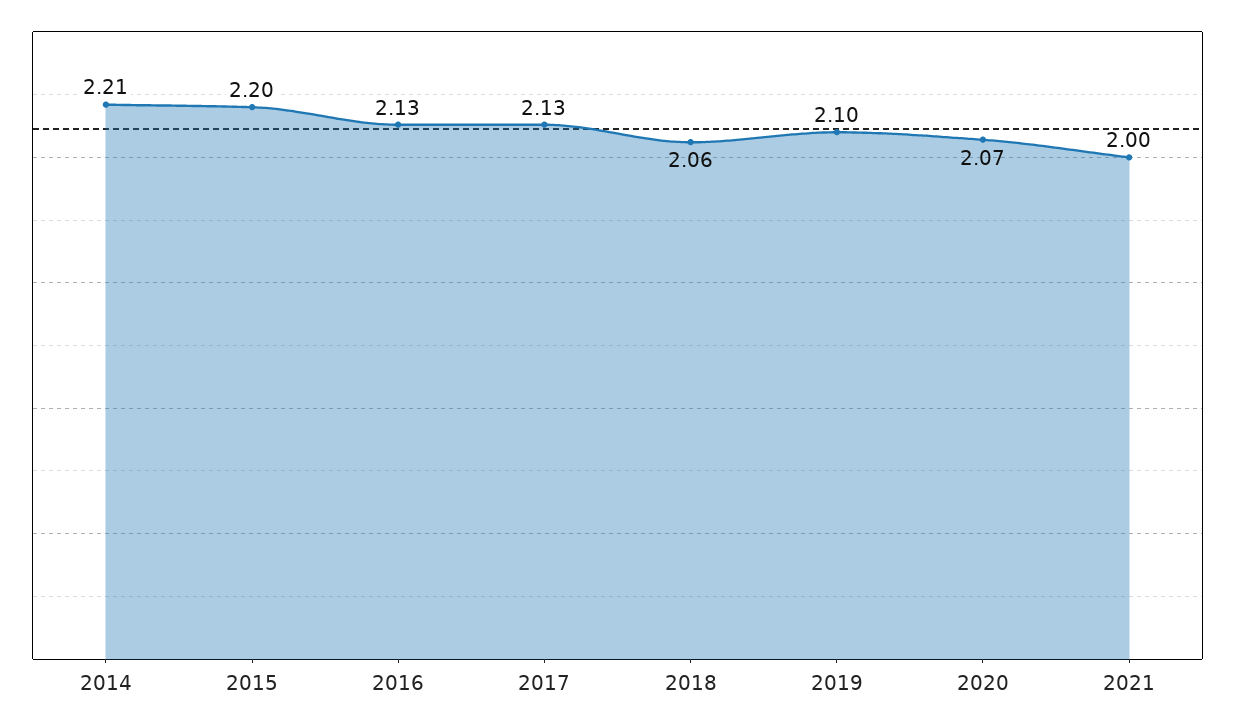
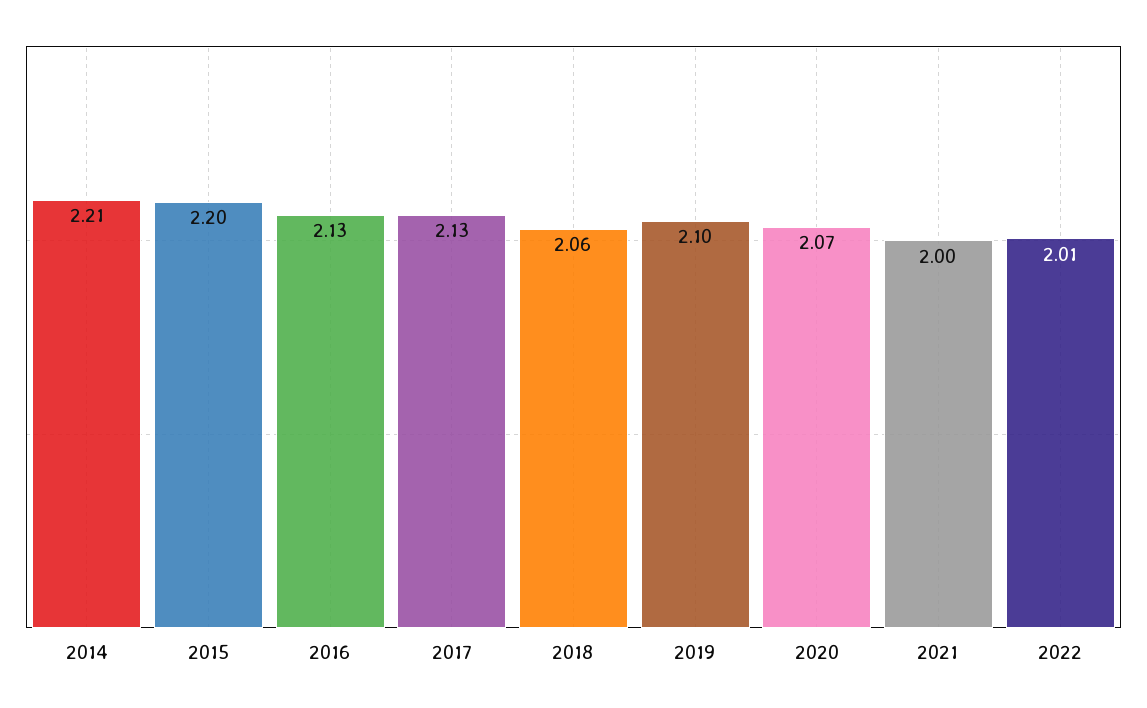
2022: none -> 2.01

